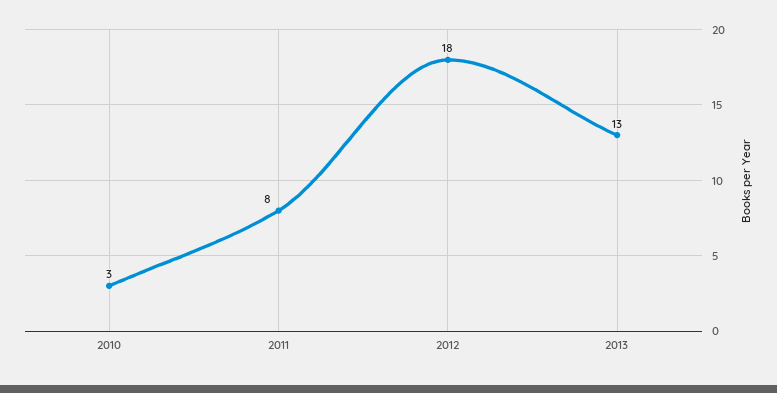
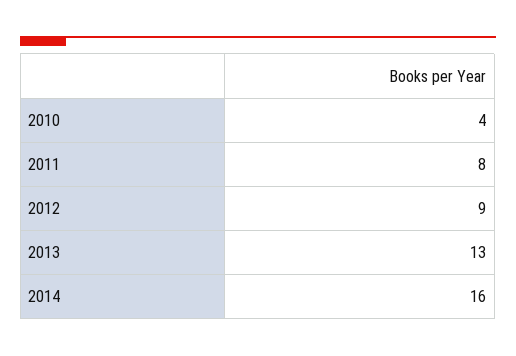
2010: 3 -> 4
2012: 18 -> 9
2014: none -> 16

